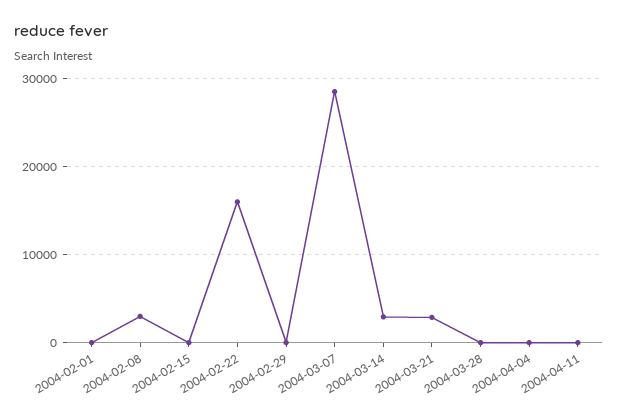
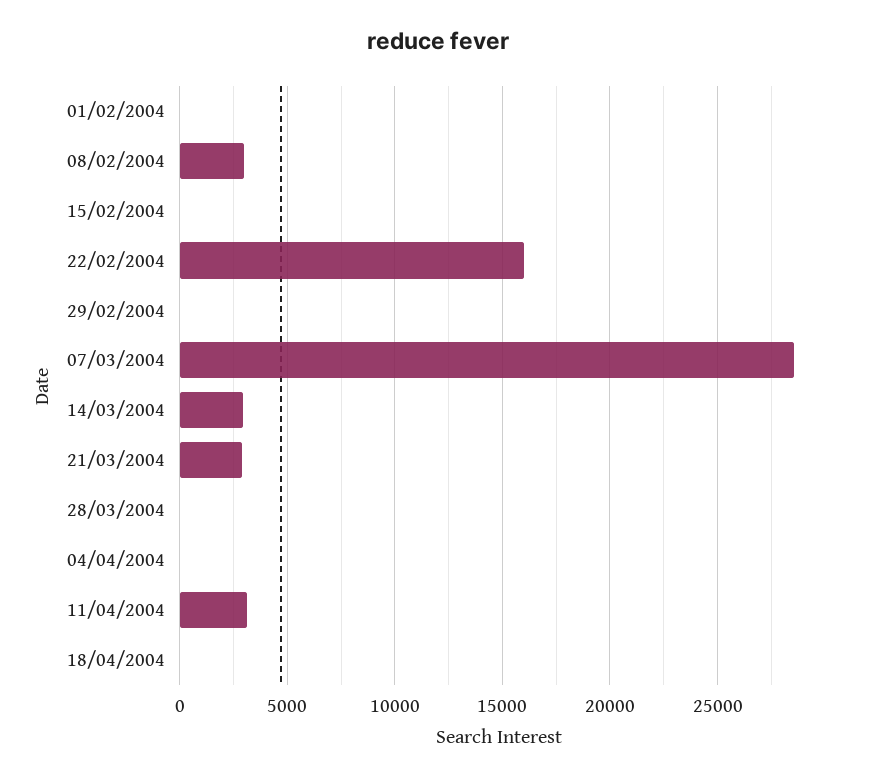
2004-04-11: 0 -> 3000
18/04/2004: none -> 0

